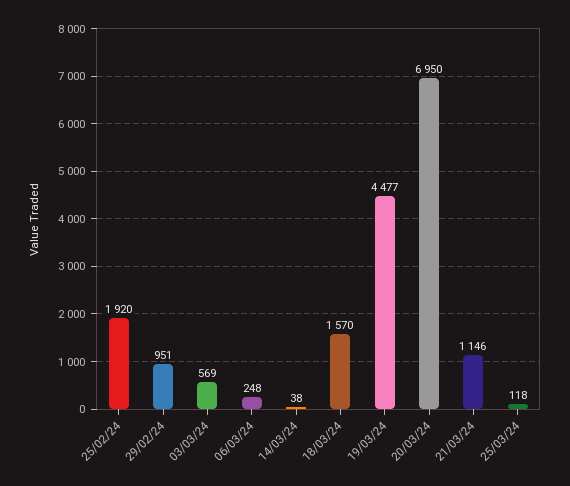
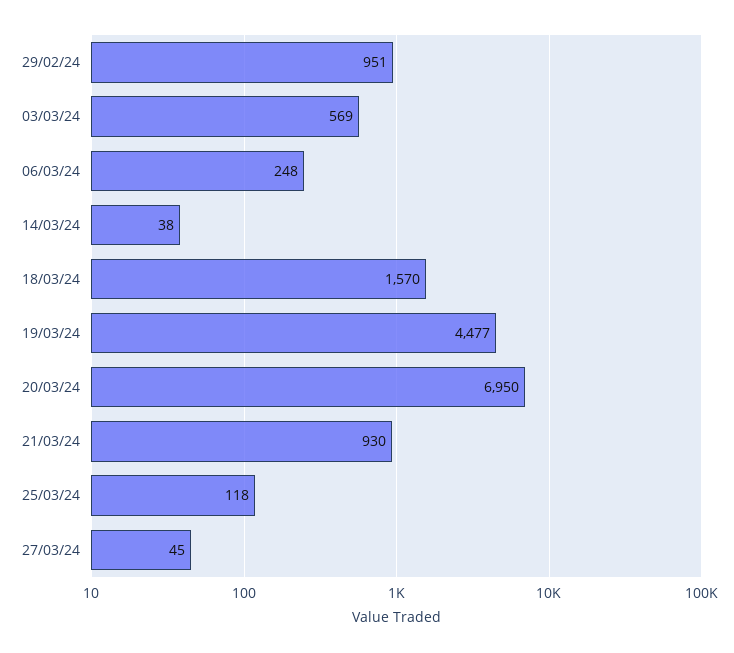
25/02/24: 1920 -> none
21/03/24: 1146 -> 930
27/03/24: none -> 45

